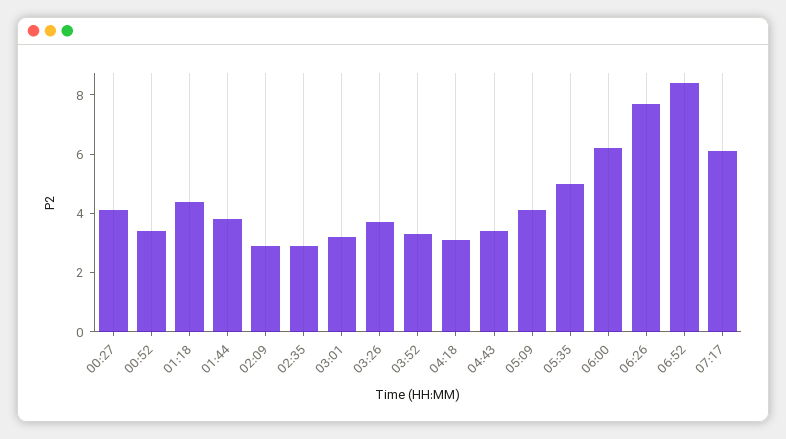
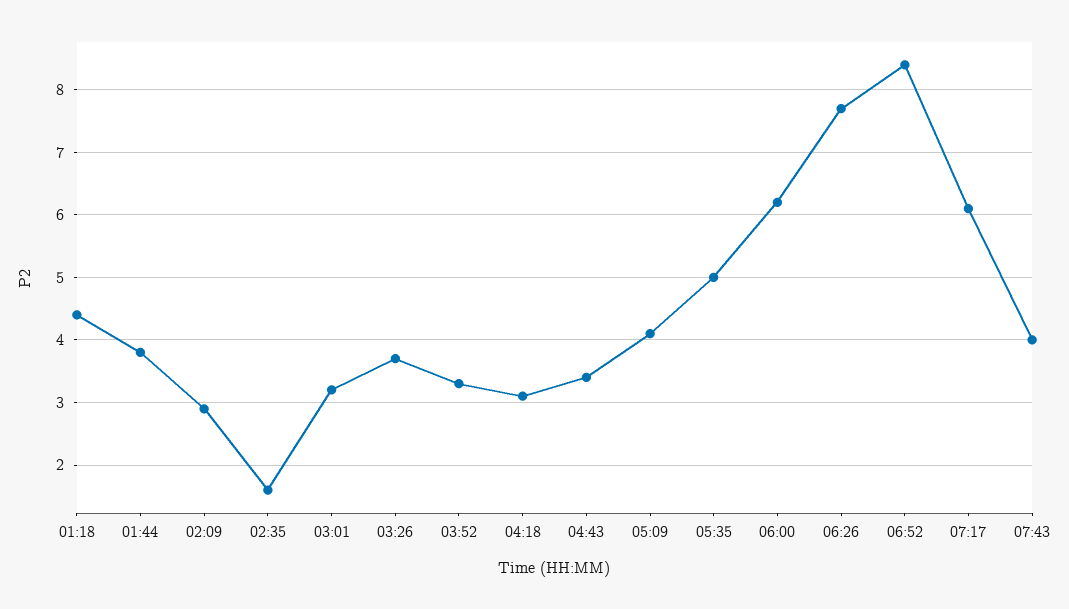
00:27: 4 -> none
00:52: 3.5 -> none
02:35: 3 -> 1.6
07:43: none -> 4

